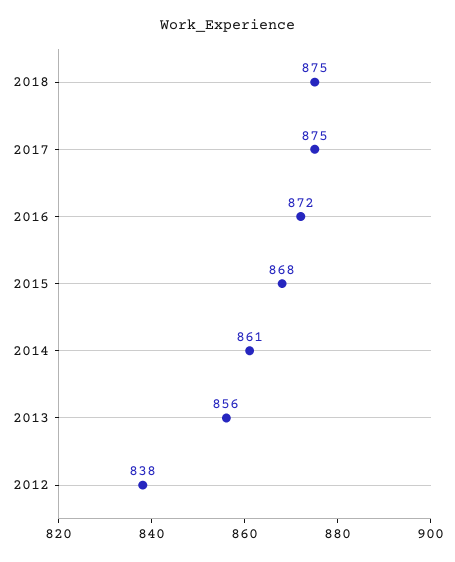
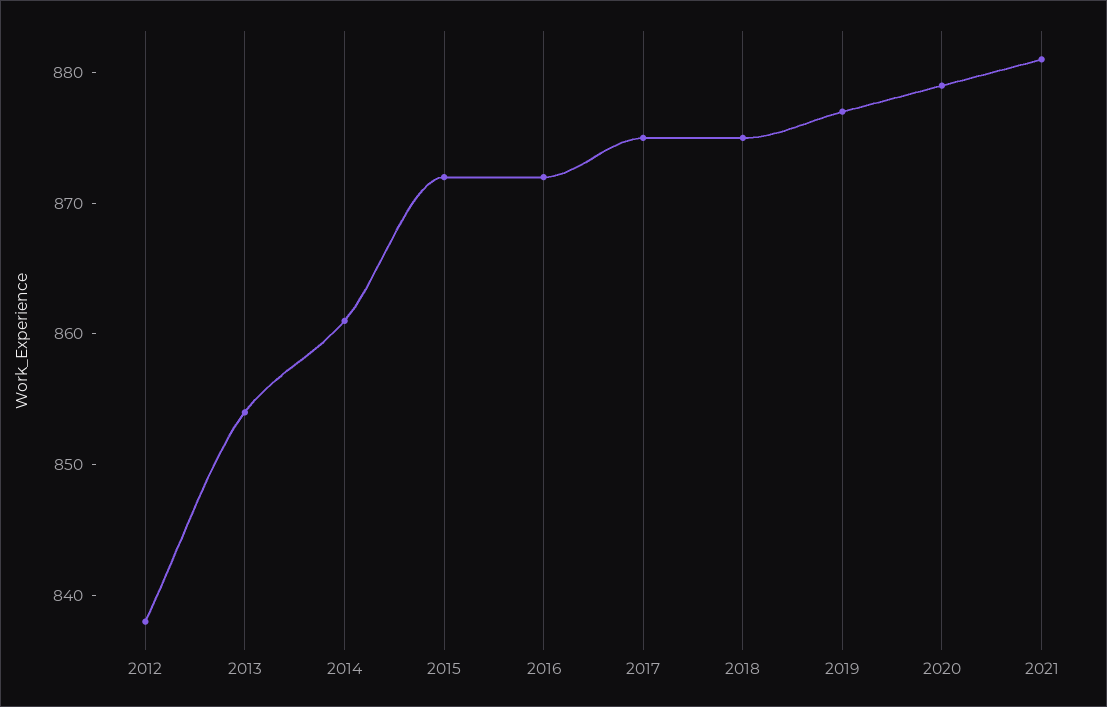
2015: 868 -> 872
2013: 856 -> 854
2019: none -> 877
2020: none -> 879
2021: none -> 881

